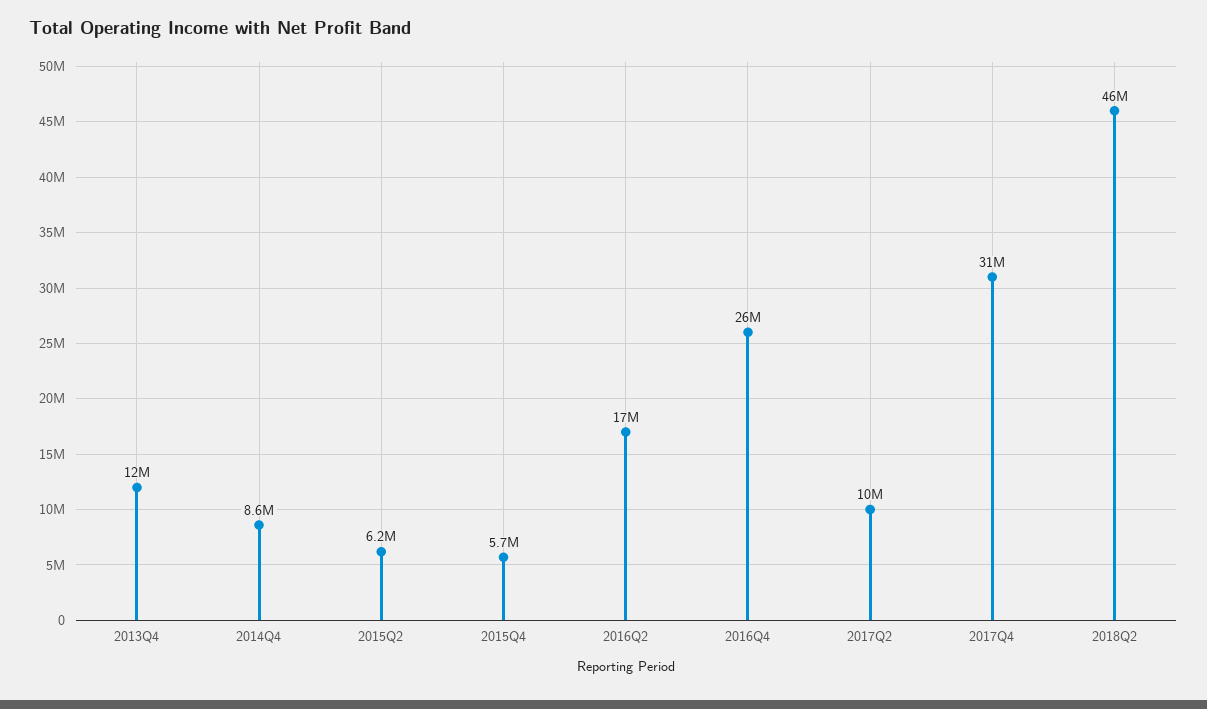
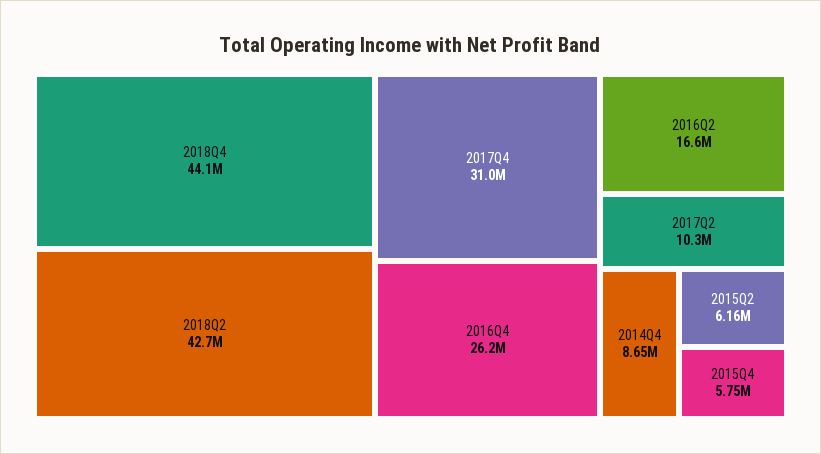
2013Q4: 12000000 -> none
2018Q2: 46000000 -> 42700000
2018Q4: none -> 44100000

